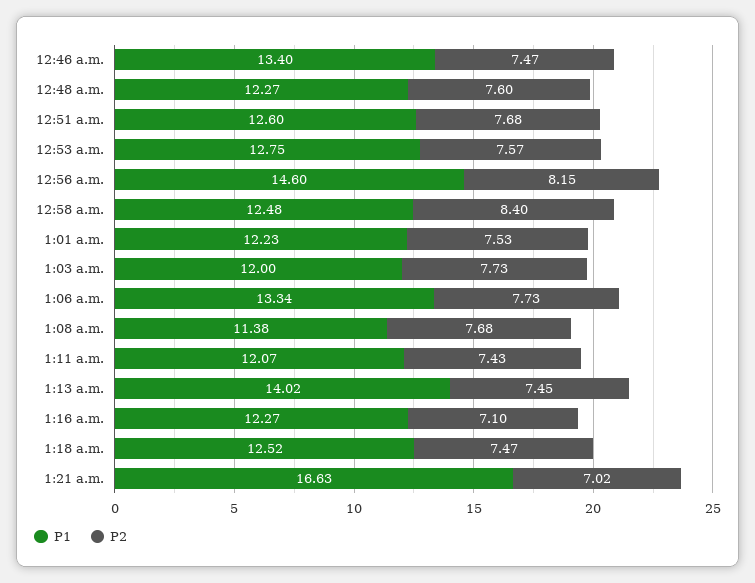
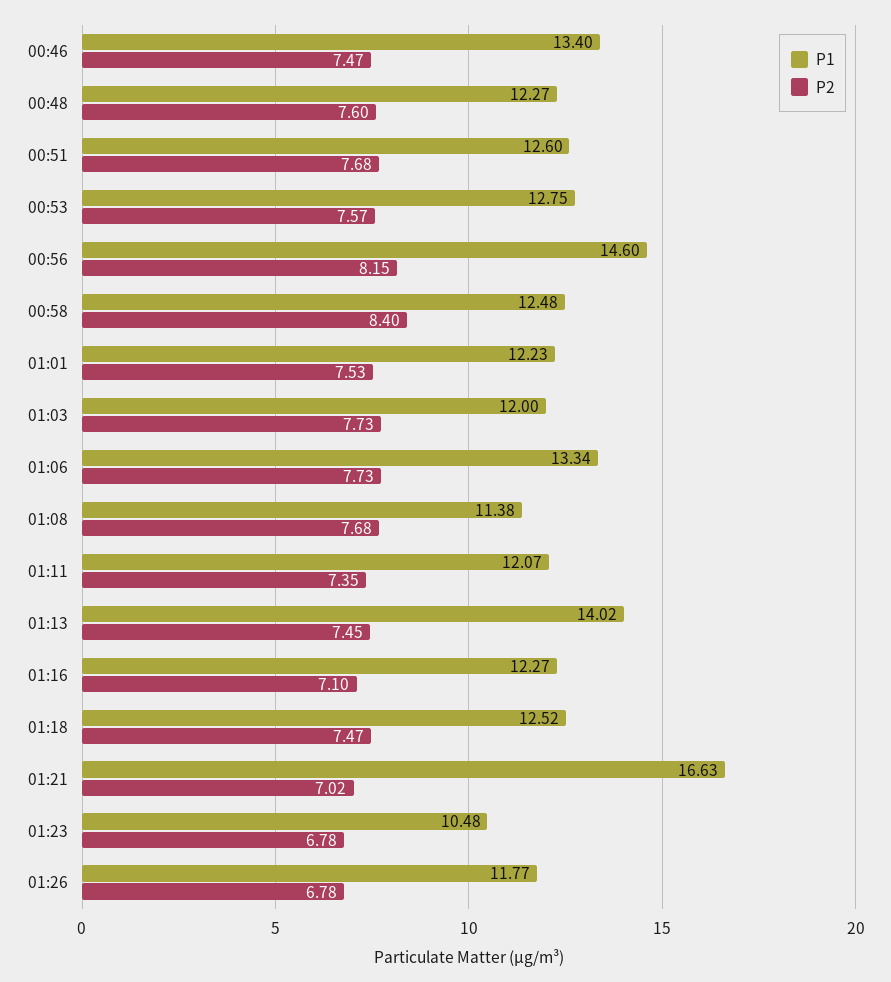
P2, 1:11 a.m.: 7.43 -> 7.35
P1, 01:23: none -> 10.48
P2, 01:23: none -> 6.78
P1, 01:26: none -> 11.77
P2, 01:26: none -> 6.78

